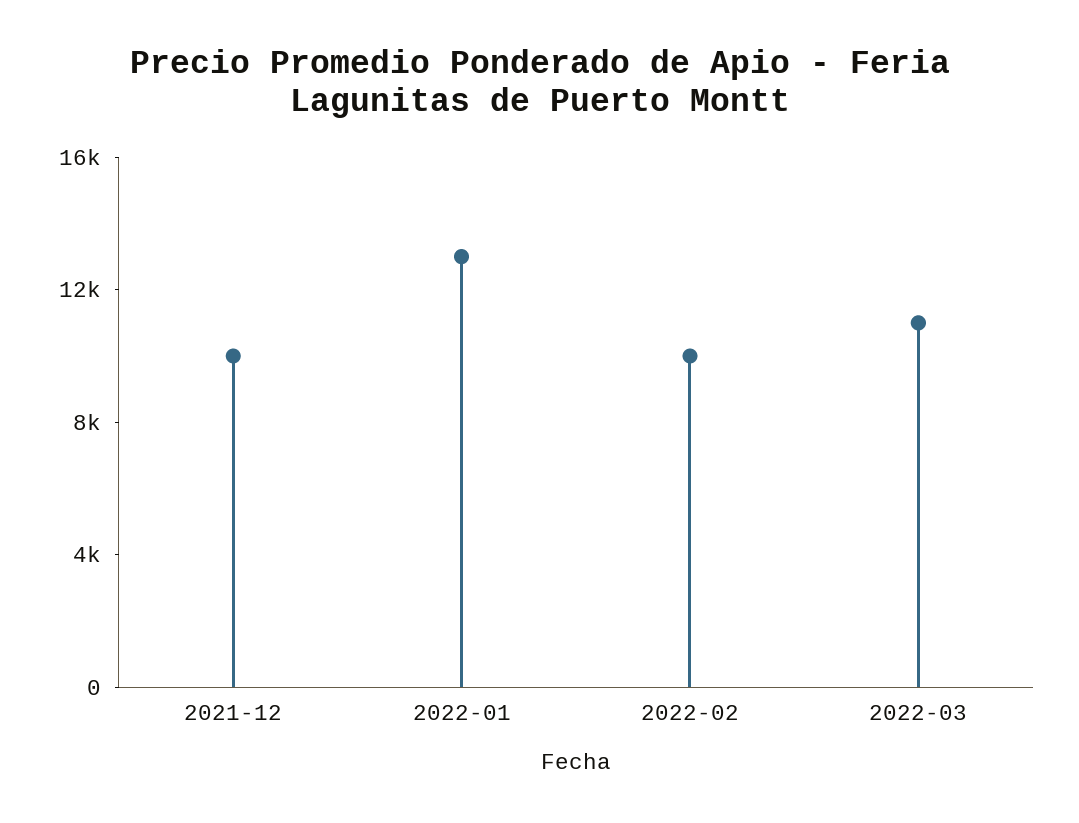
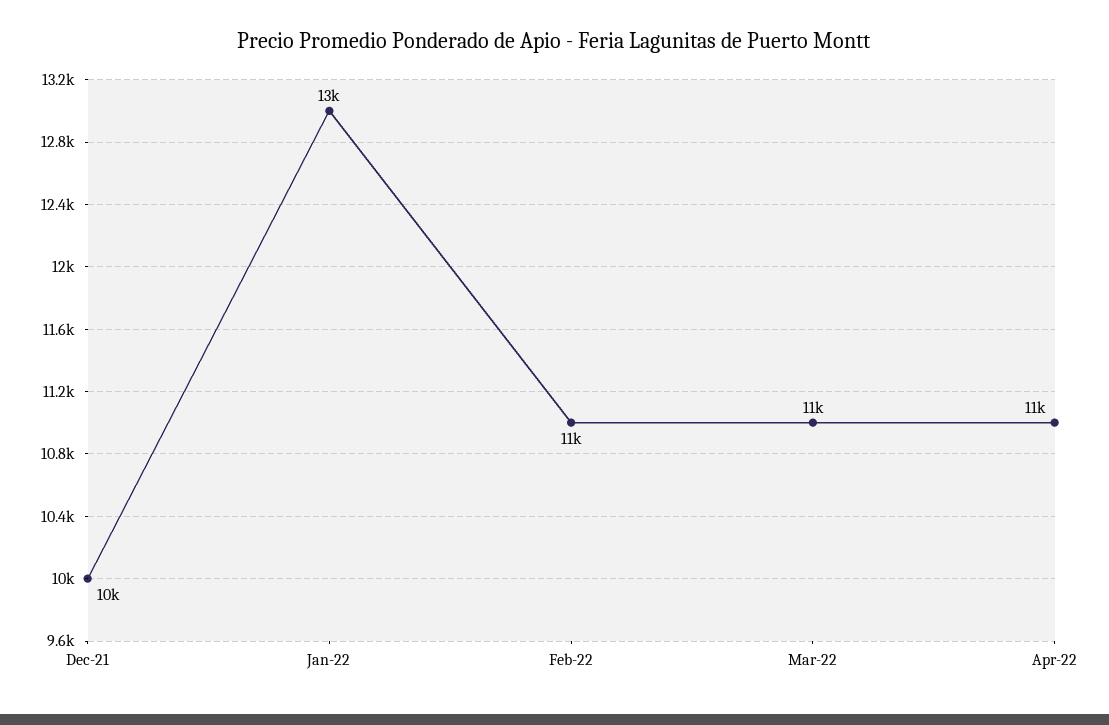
2022-02: 10000 -> 11000
Apr-22: none -> 11000

